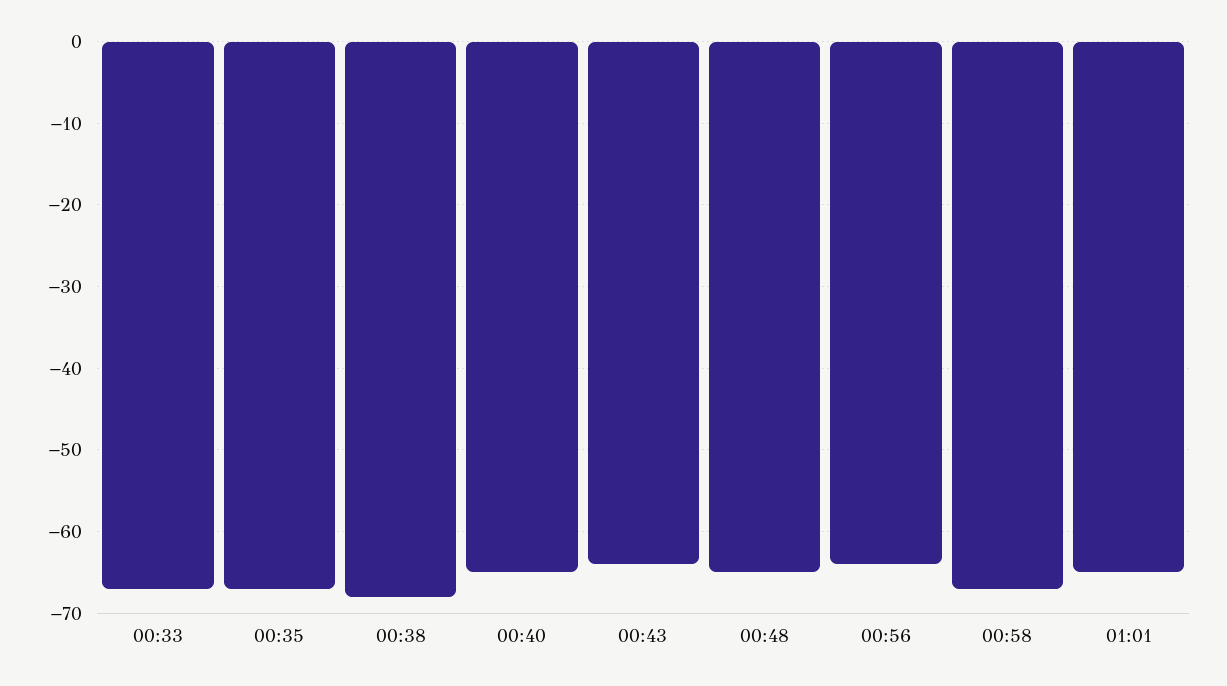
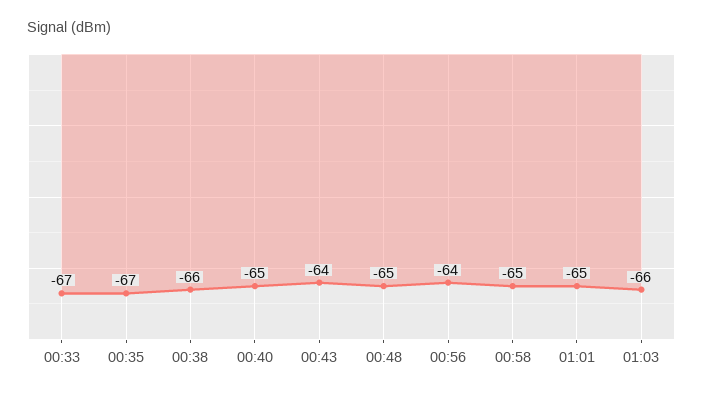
00:38: -68 -> -66
00:58: -67 -> -65
01:03: none -> -66

